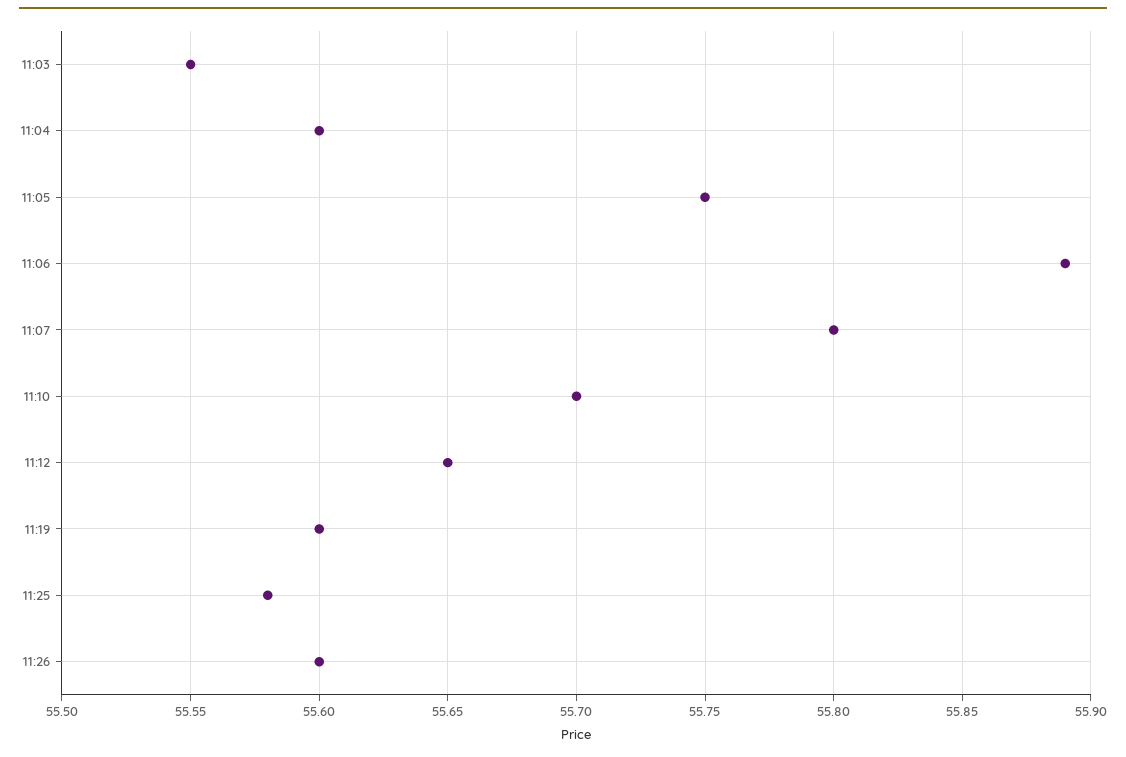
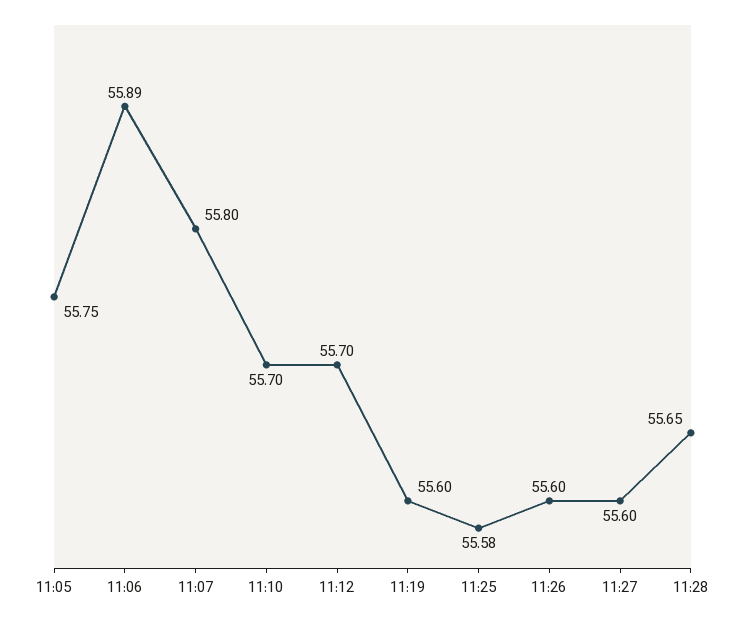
11:03: 55.55 -> none
11:04: 55.6 -> none
11:12: 55.65 -> 55.7
11:27: none -> 55.6
11:28: none -> 55.65

